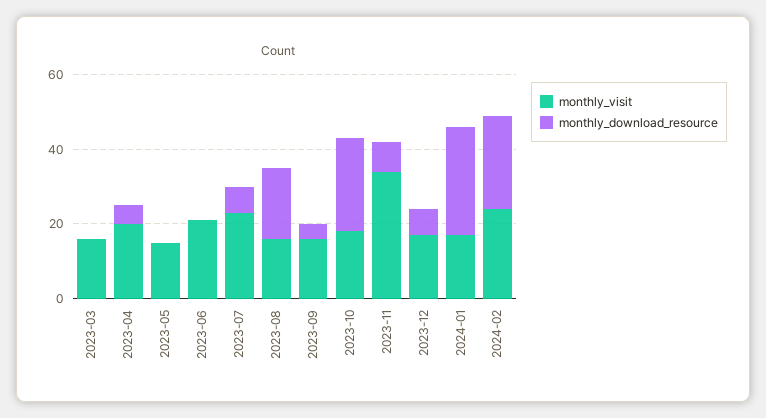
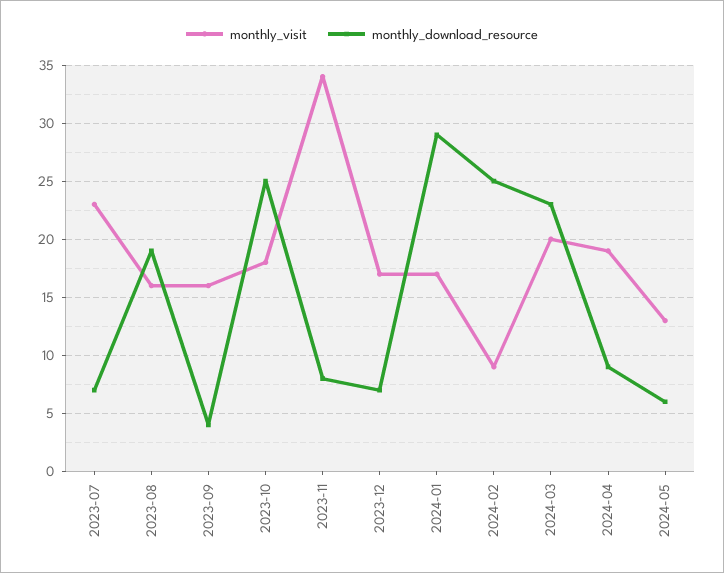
monthly_visit, 2023-03: 15 -> none
monthly_download_resource, 2023-03: 0 -> none
monthly_visit, 2023-04: 20 -> none
monthly_download_resource, 2023-04: 5 -> none
monthly_visit, 2023-05: 15 -> none
monthly_download_resource, 2023-05: 0 -> none
monthly_visit, 2023-06: 20 -> none
monthly_download_resource, 2023-06: 0 -> none
monthly_visit, 2024-02: 25 -> 9
monthly_visit, 2024-03: none -> 20
monthly_download_resource, 2024-03: none -> 23
monthly_visit, 2024-04: none -> 19
monthly_download_resource, 2024-04: none -> 9
monthly_visit, 2024-05: none -> 13
monthly_download_resource, 2024-05: none -> 6

